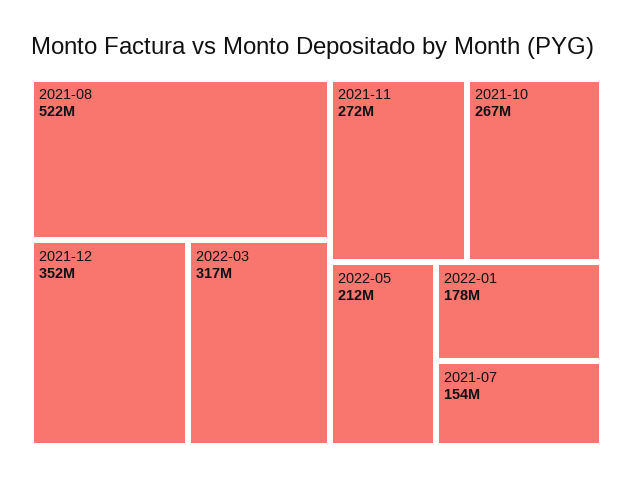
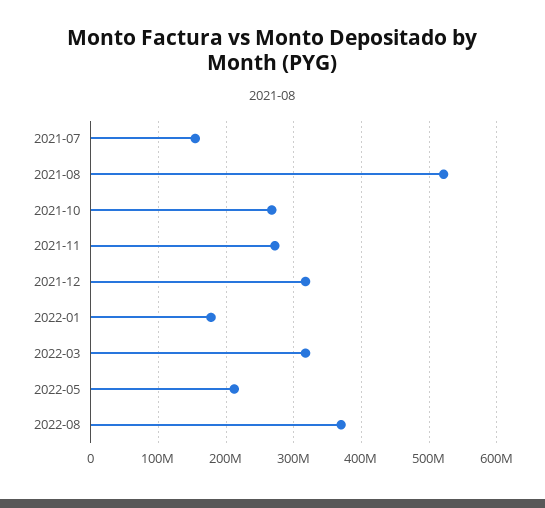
2021-12: 352000000 -> 320000000
2022-08: none -> 370000000

